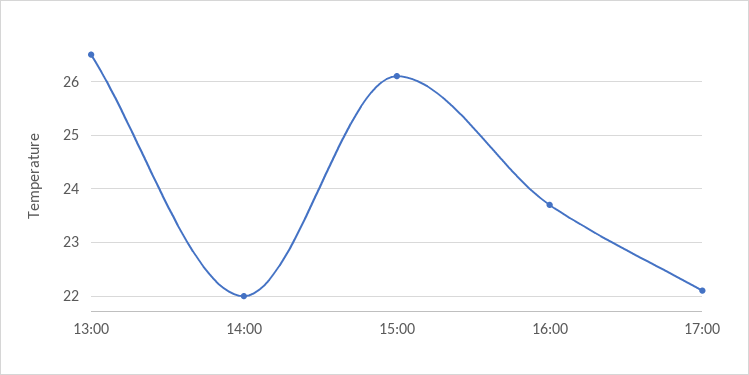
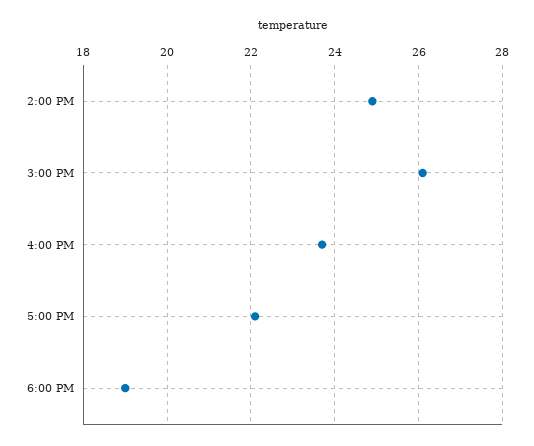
13:00: 26.5 -> none
14:00: 22 -> 25
6:00 PM: none -> 19

